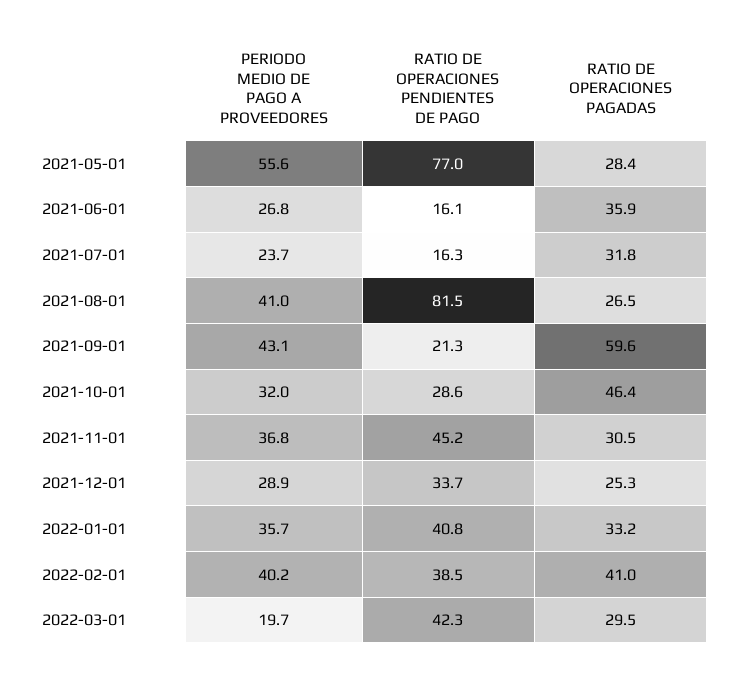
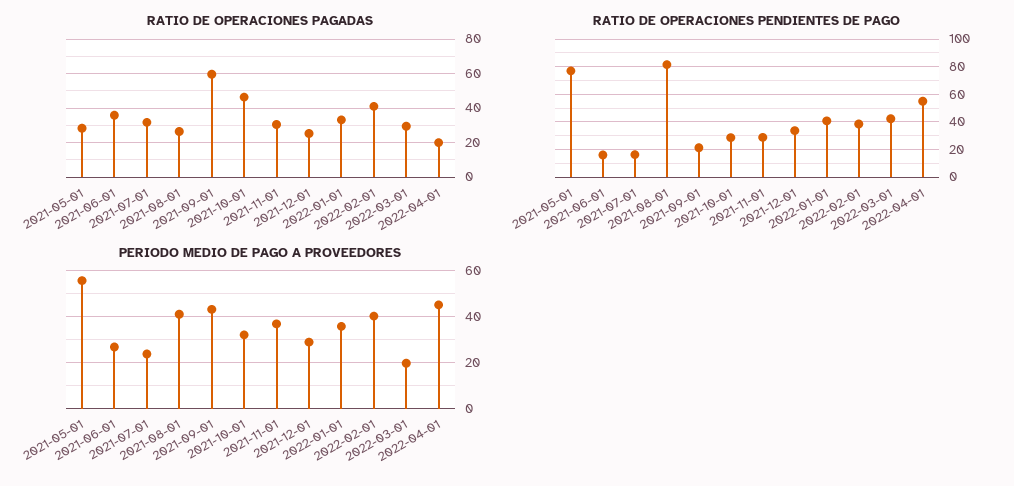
RATIO DE OPERACIONES PENDIENTES DE PAGO, 2021-11-01: 45.2 -> 30
RATIO DE OPERACIONES PAGADAS, 2022-04-01: none -> 20
RATIO DE OPERACIONES PENDIENTES DE PAGO, 2022-04-01: none -> 55
PERIODO MEDIO DE PAGO A PROVEEDORES, 2022-04-01: none -> 45

